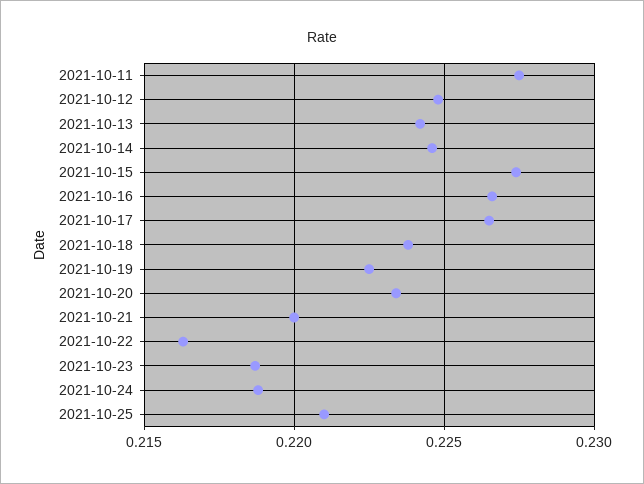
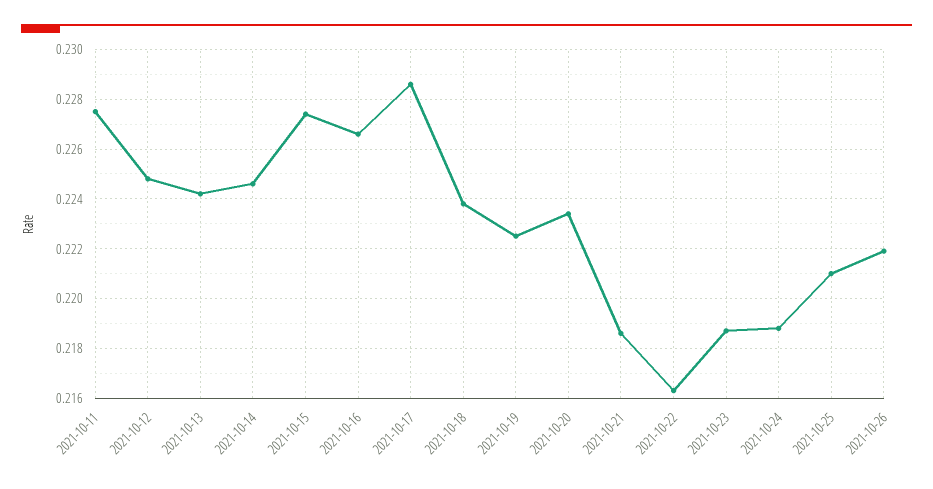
2021-10-17: 0.2265 -> 0.2285
2021-10-21: 0.22 -> 0.2185
2021-10-26: none -> 0.222

